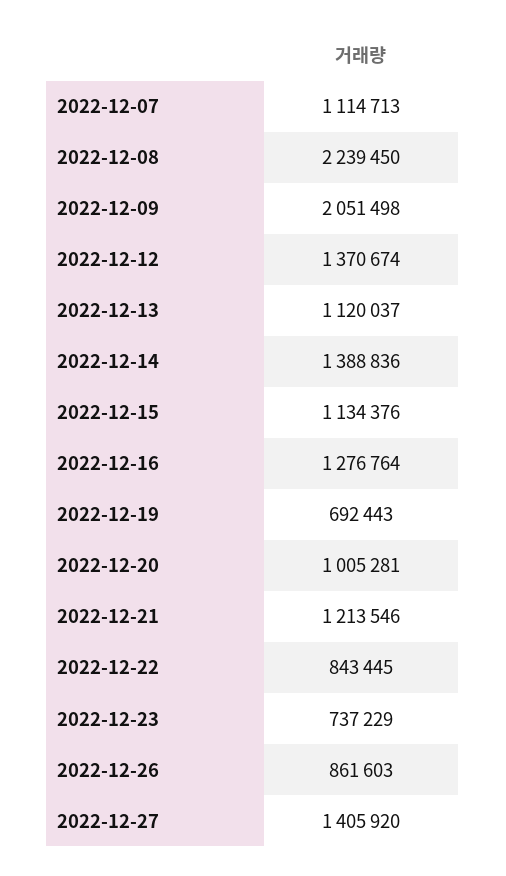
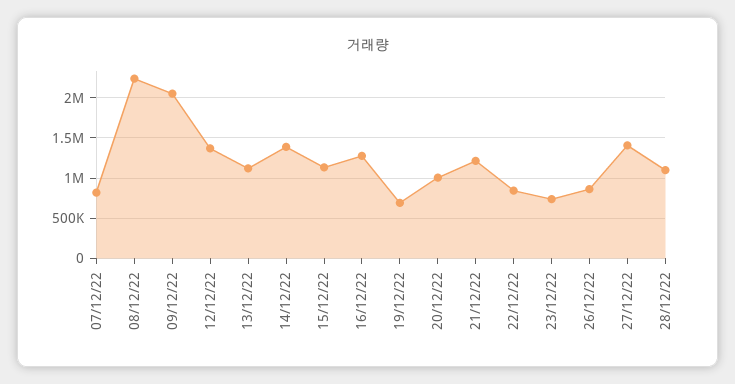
2022-12-07: 1114713 -> 800000
28/12/22: none -> 1100000

